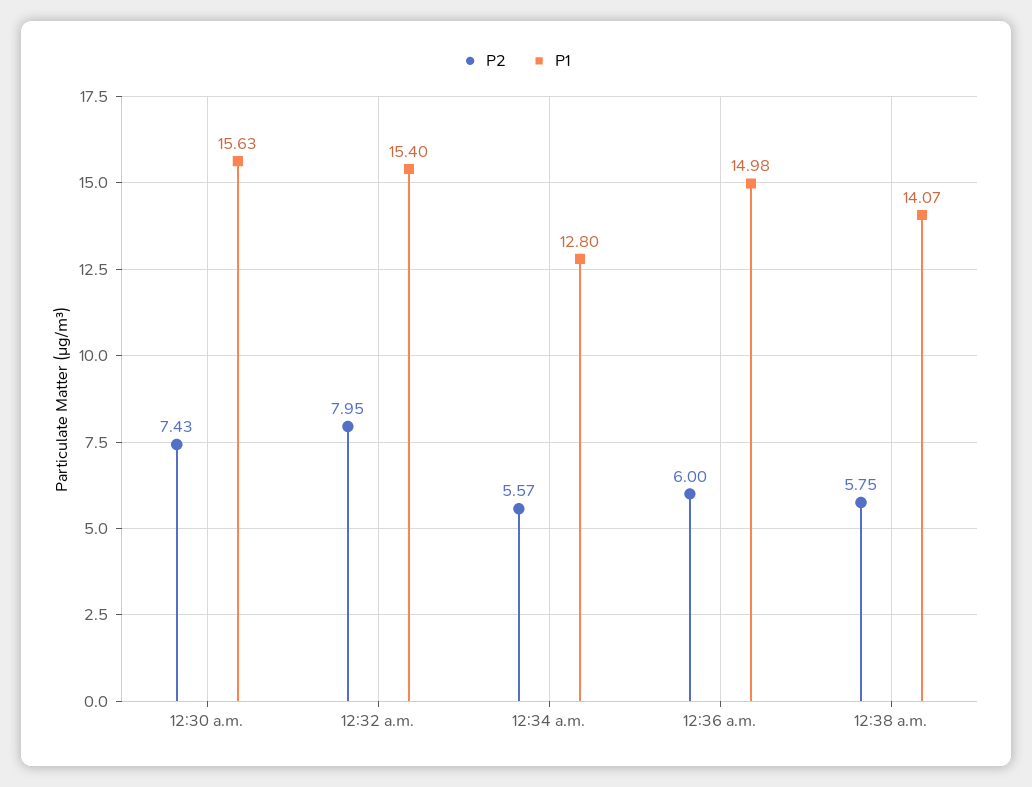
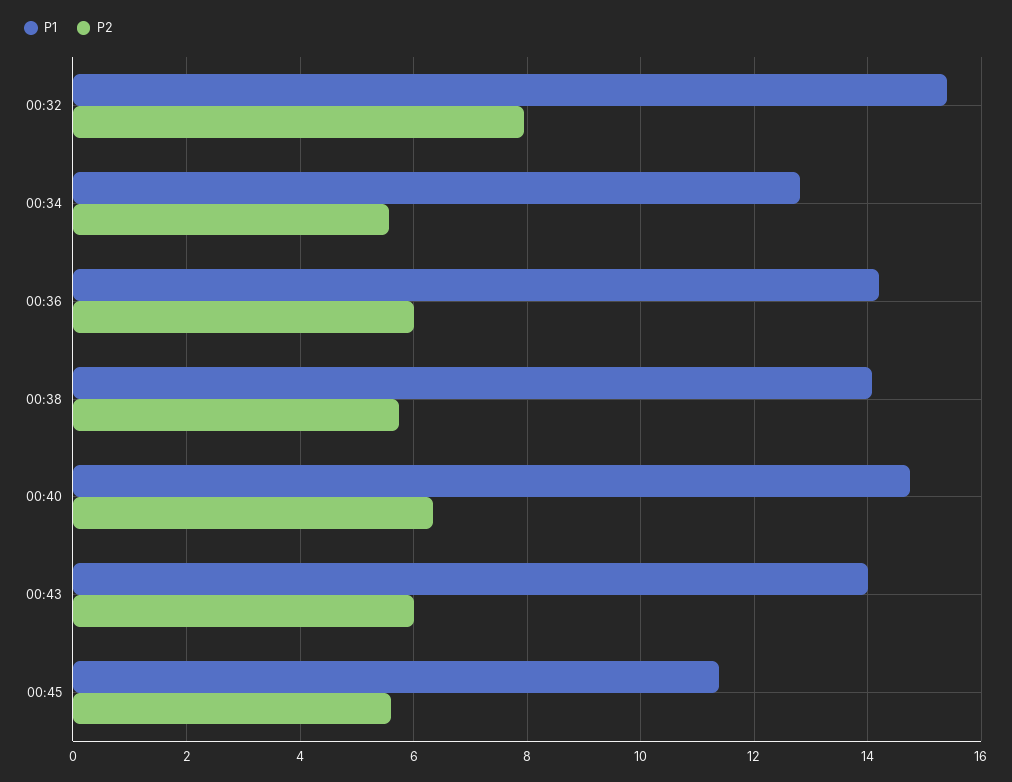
P2, 12:30 a.m.: 7.43 -> none
P1, 12:30 a.m.: 15.63 -> none
P1, 12:36 a.m.: 14.98 -> 14.2
P1, 00:40: none -> 14.8
P2, 00:40: none -> 6.4
P1, 00:43: none -> 14
P2, 00:43: none -> 6
P1, 00:45: none -> 11.4
P2, 00:45: none -> 5.6

